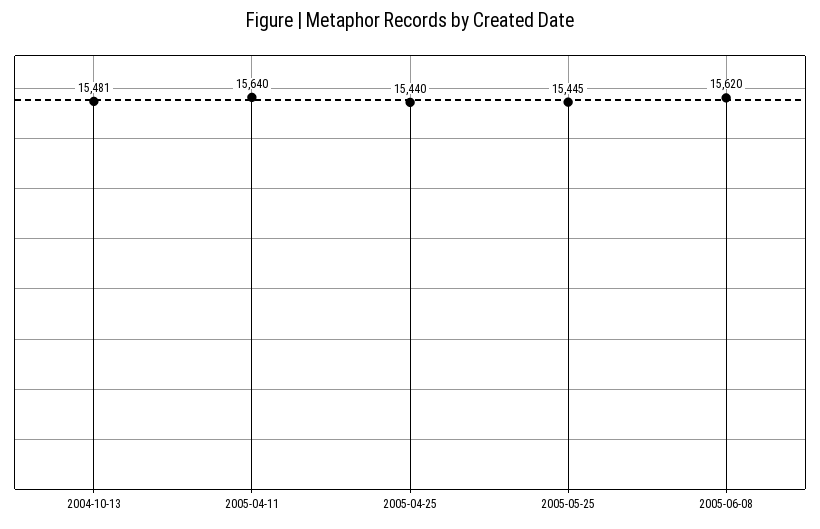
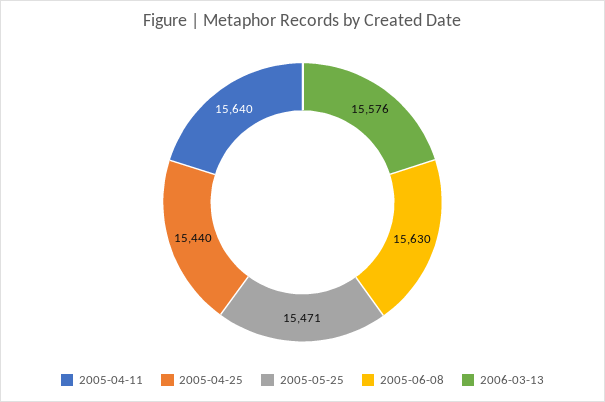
2004-10-13: 15481 -> none
2005-05-25: 15445 -> 15471
2005-06-08: 15620 -> 15630
2006-03-13: none -> 15576

